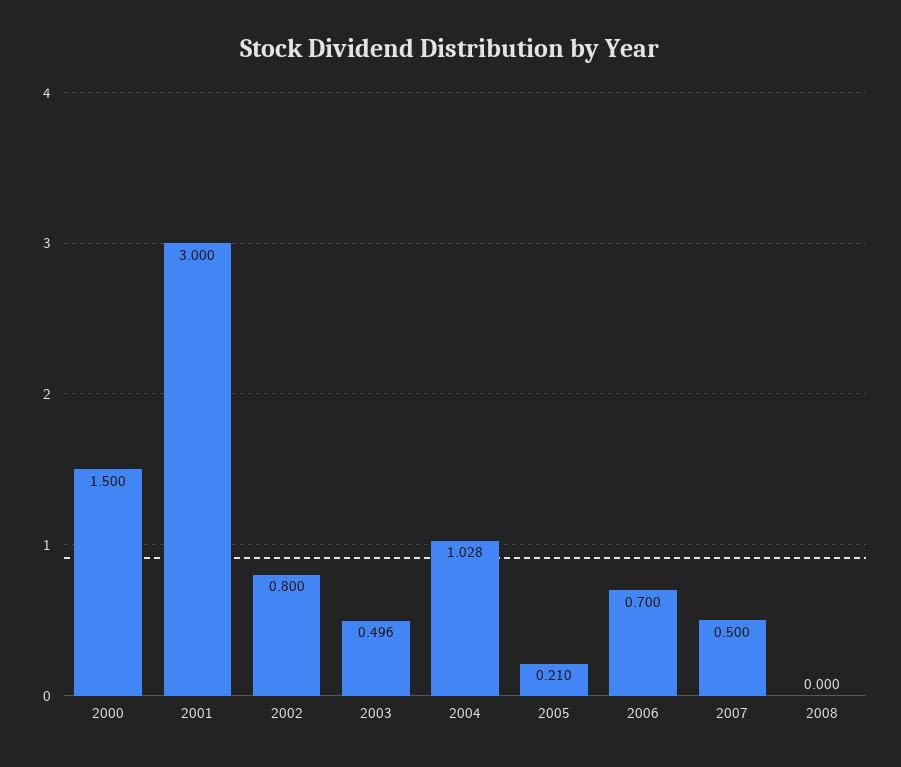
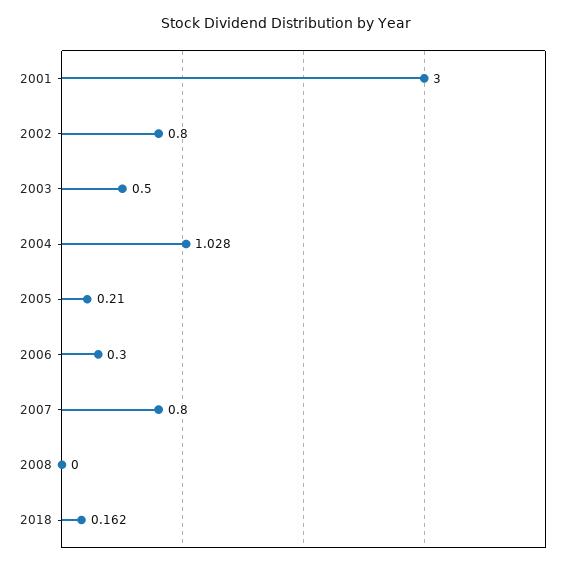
2000: 1.5 -> none
2003: 0.496 -> 0.5
2006: 0.7 -> 0.3
2007: 0.5 -> 0.8
2018: none -> 0.162

